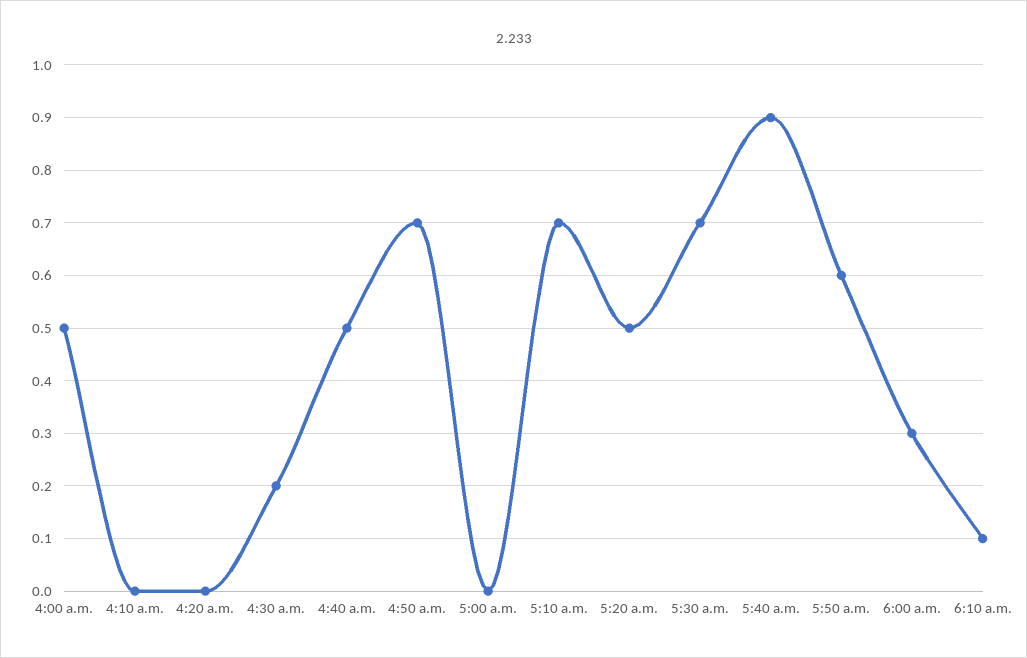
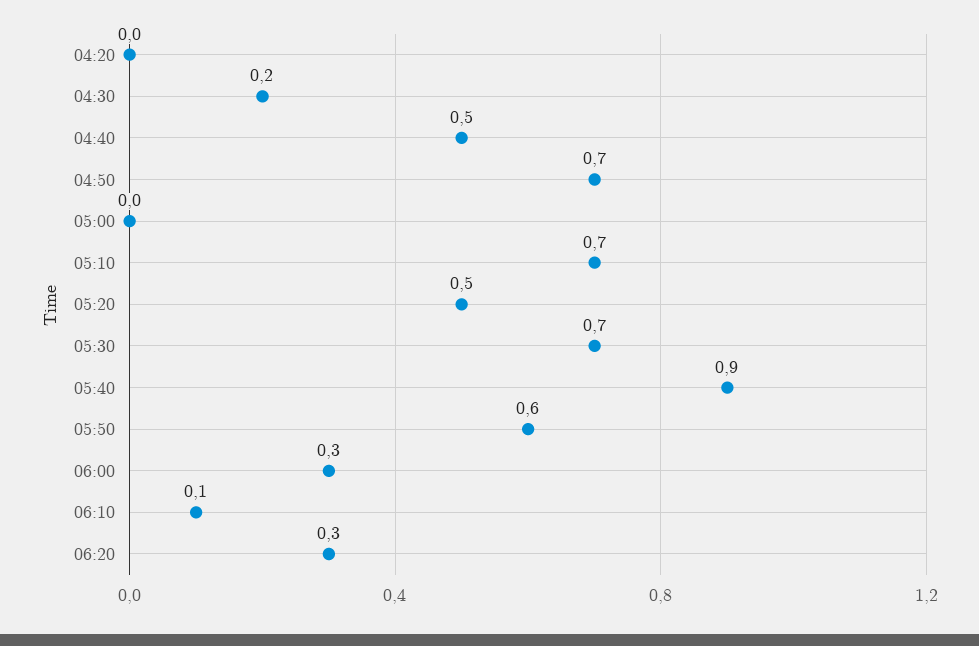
4:00 a.m.: 0.5 -> none
4:10 a.m.: 0 -> none
06:20: none -> 0.3

